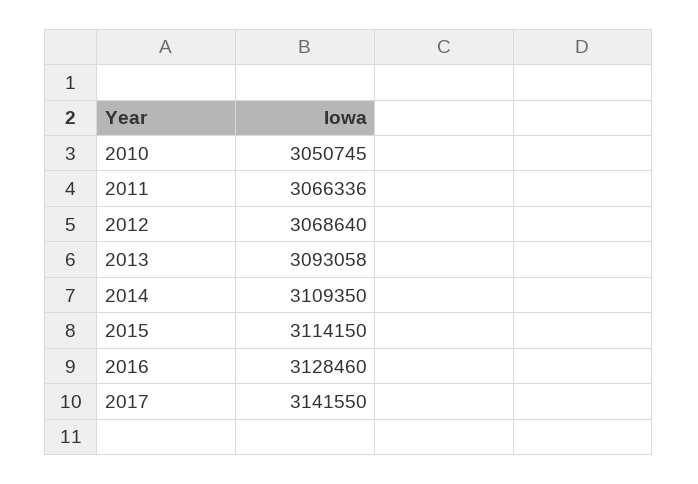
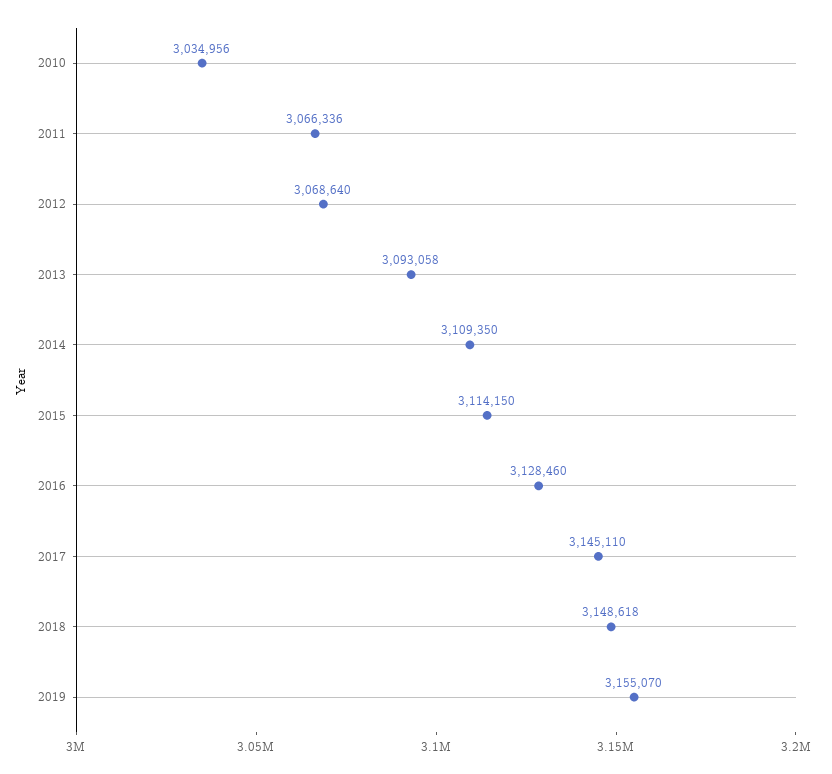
2010: 3050745 -> 3034956
2017: 3141550 -> 3145110
2018: none -> 3148618
2019: none -> 3155070

